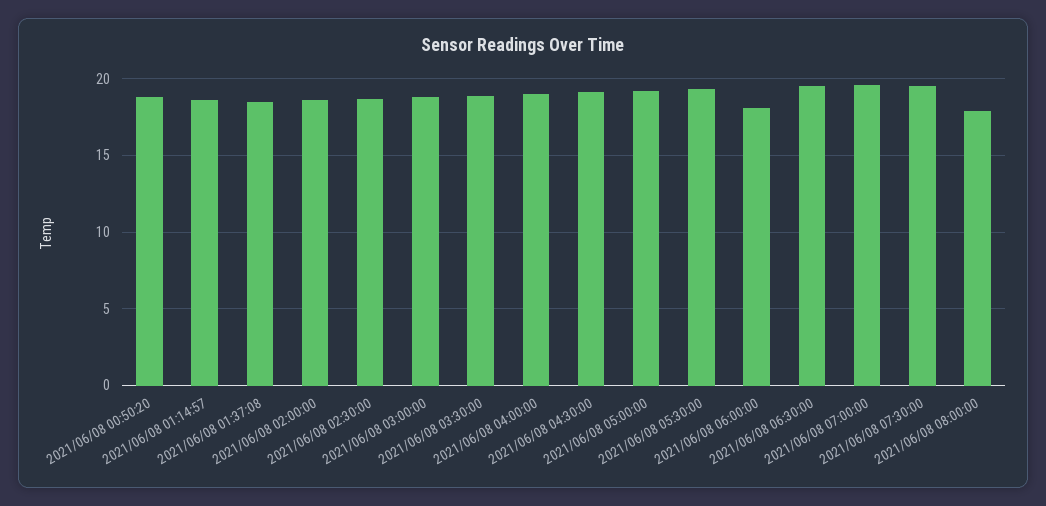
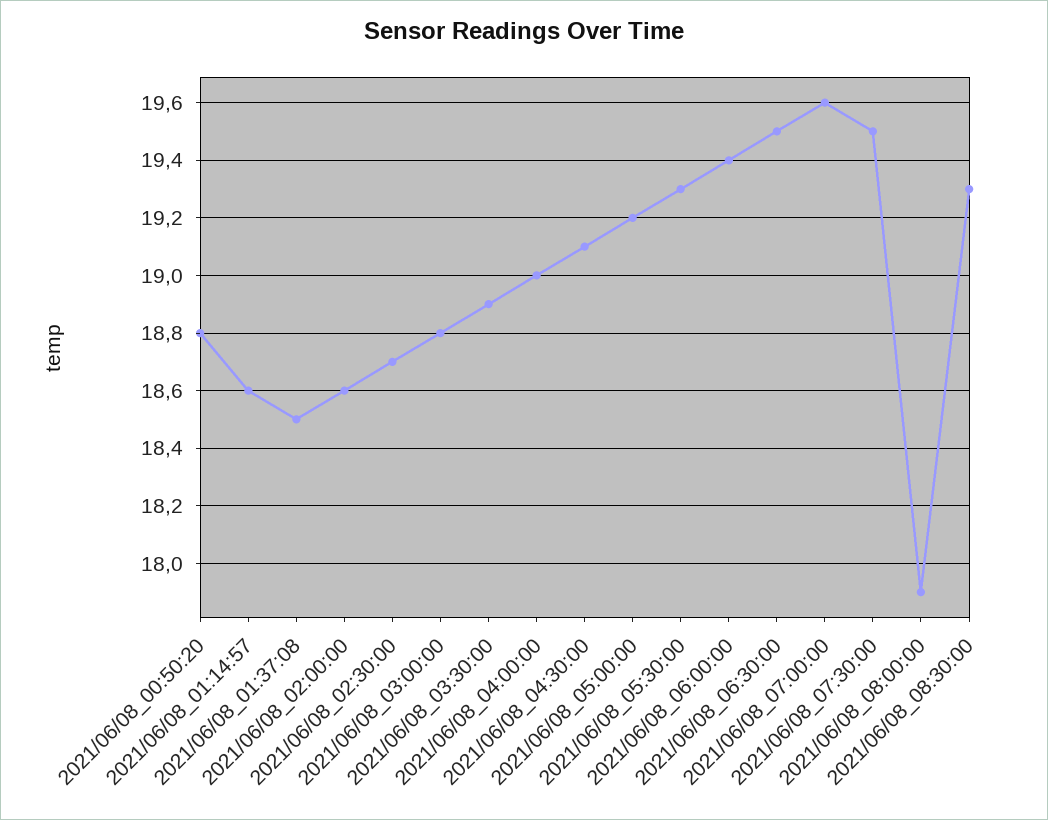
2021/06/08 06:00:00: 18 -> 19.4
2021/06/08_08:30:00: none -> 19.3

